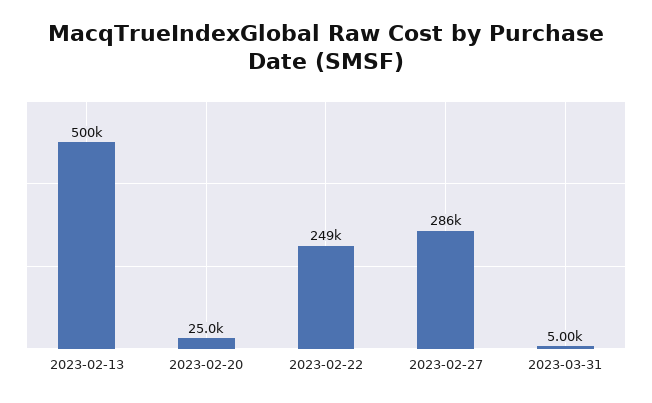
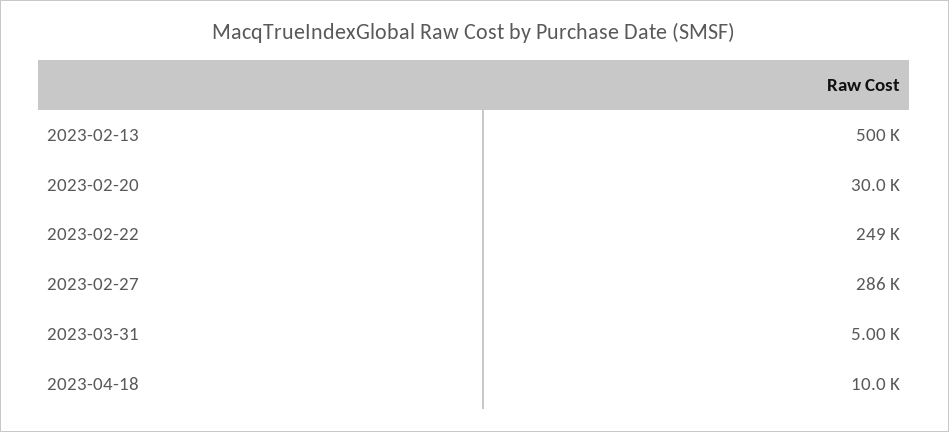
2023-02-20: 25000 -> 30000
2023-04-18: none -> 10000

